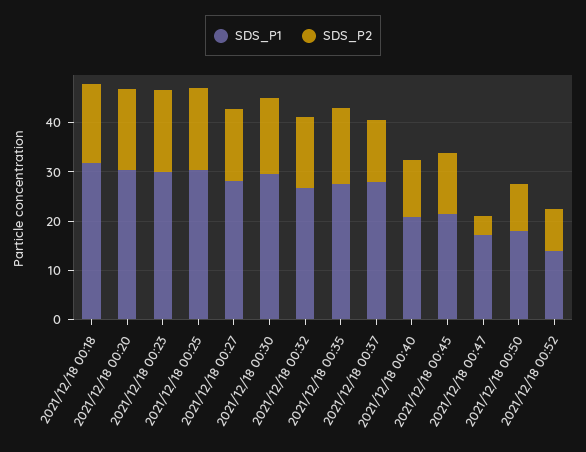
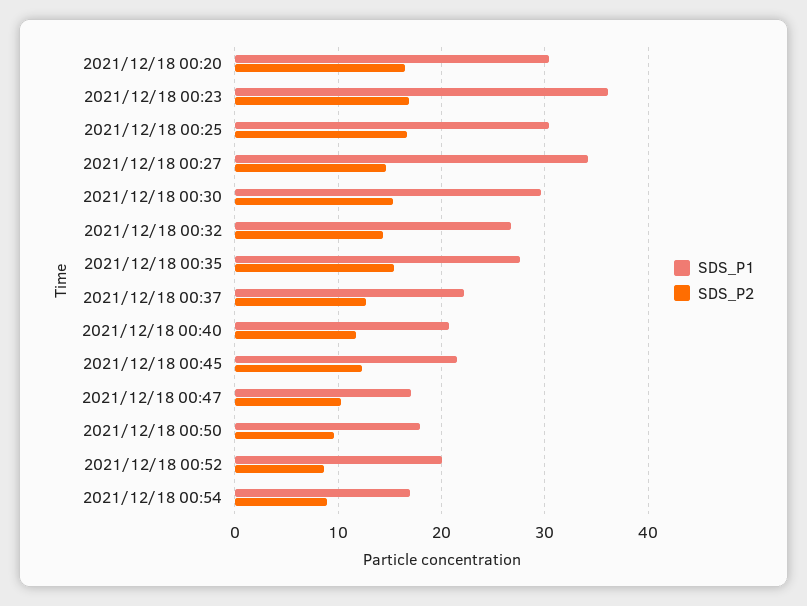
SDS_P1, 2021/12/18 00:18: 32 -> none
SDS_P2, 2021/12/18 00:18: 16 -> none
SDS_P1, 2021/12/18 00:23: 30 -> 36
SDS_P1, 2021/12/18 00:27: 28 -> 34
SDS_P1, 2021/12/18 00:37: 28 -> 22
SDS_P2, 2021/12/18 00:47: 4 -> 10
SDS_P1, 2021/12/18 00:52: 14 -> 20
SDS_P1, 2021/12/18 00:54: none -> 17
SDS_P2, 2021/12/18 00:54: none -> 9

